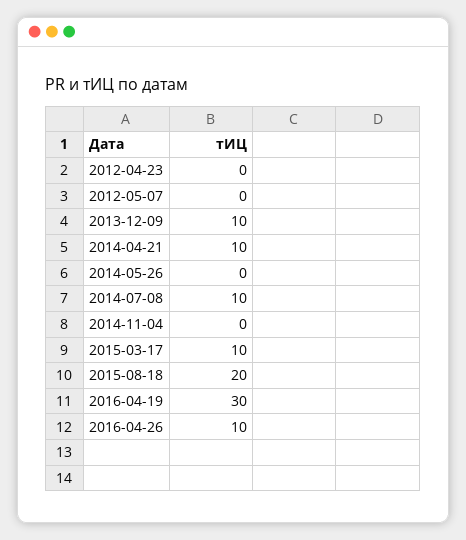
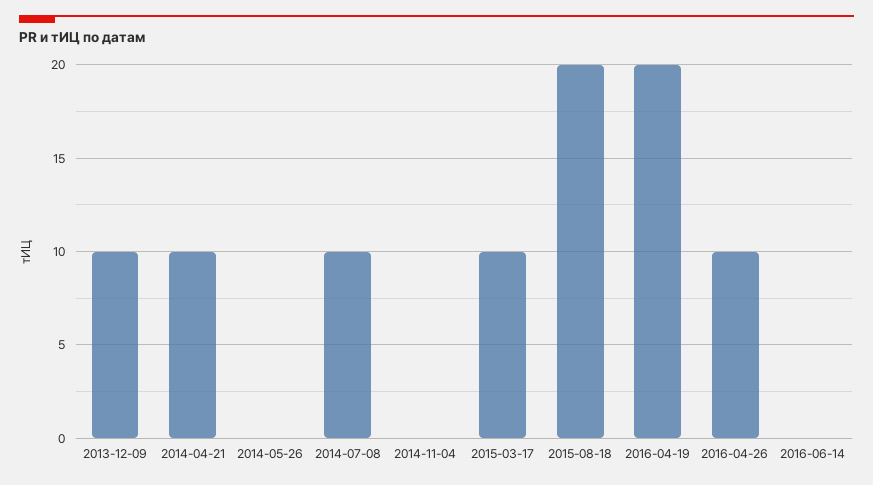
2012-04-23: 0 -> none
2012-05-07: 0 -> none
2016-04-19: 30 -> 20
2016-06-14: none -> 0

